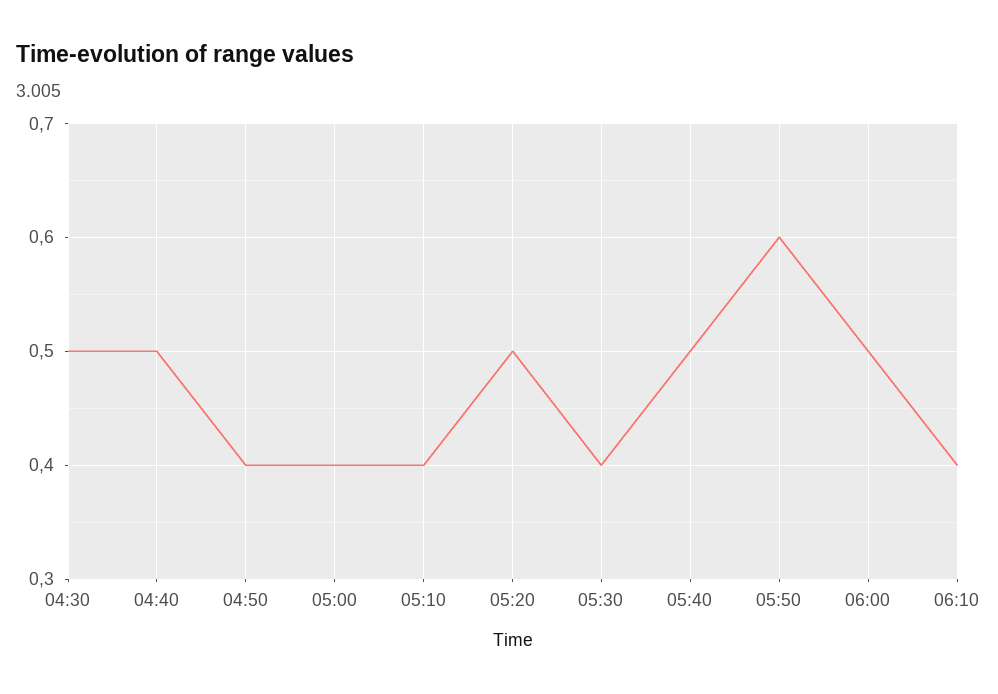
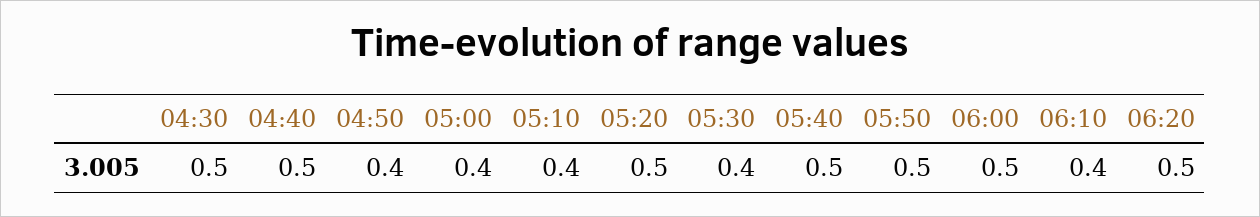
05:50: 0.6 -> 0.5
06:20: none -> 0.5

